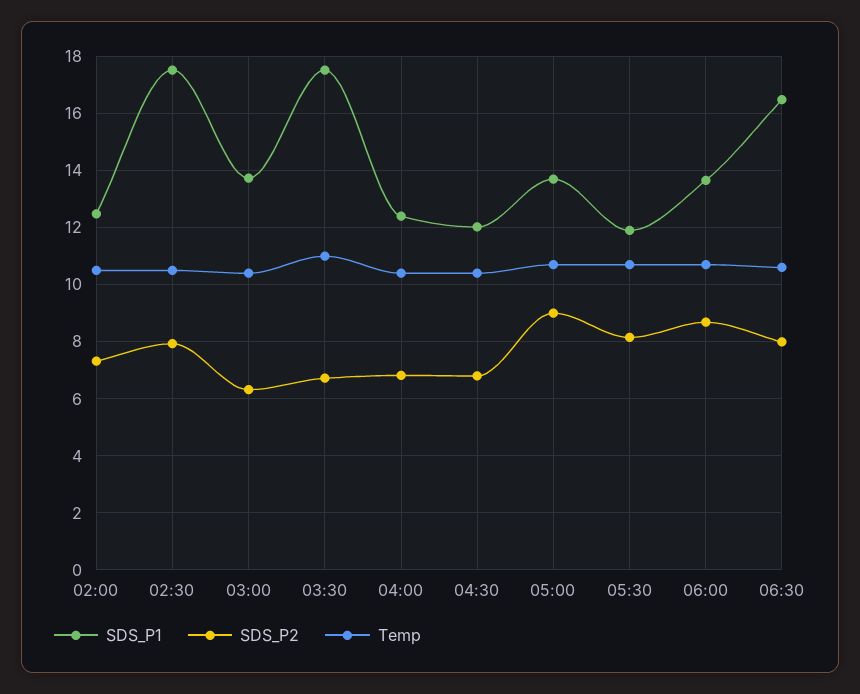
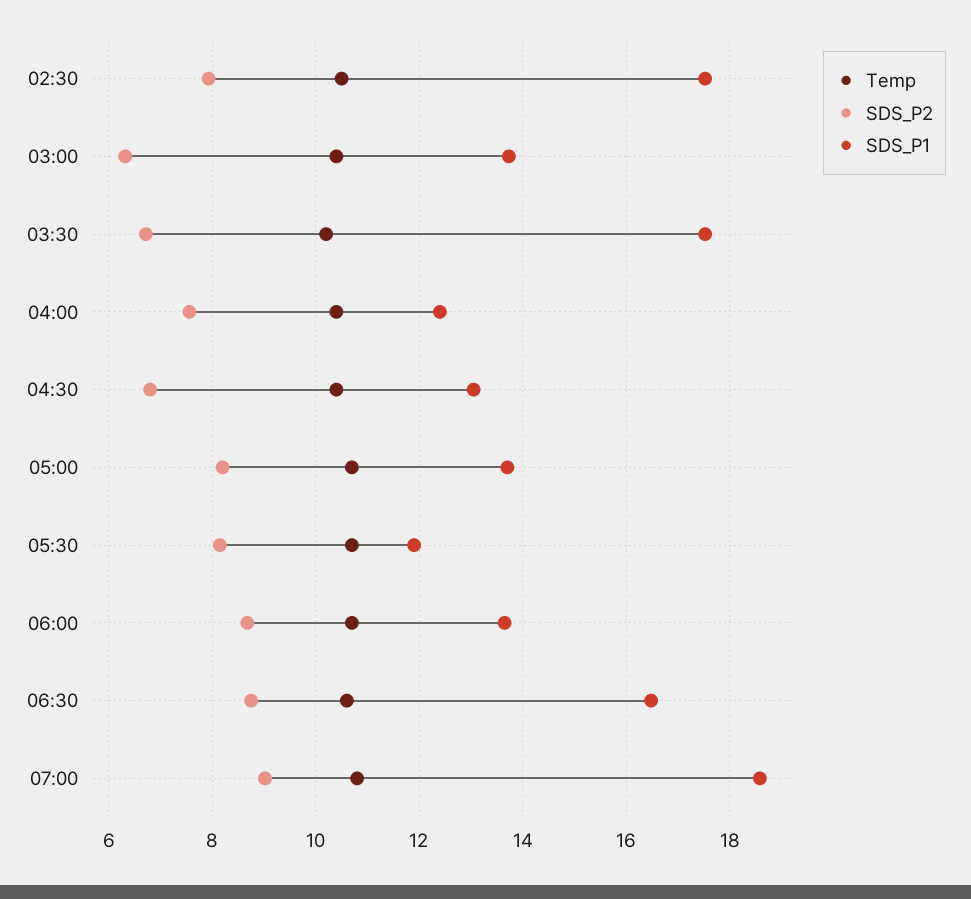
SDS_P1, 02:00: 12.5 -> none
SDS_P2, 02:00: 7.25 -> none
Temp, 02:00: 10.5 -> none
Temp, 03:30: 11 -> 10.2
SDS_P2, 04:00: 6.75 -> 7.6
SDS_P1, 04:30: 12 -> 13
SDS_P2, 05:00: 9 -> 8.2
SDS_P2, 06:30: 8 -> 8.8
Temp, 07:00: none -> 10.8
SDS_P2, 07:00: none -> 9
SDS_P1, 07:00: none -> 18.6

